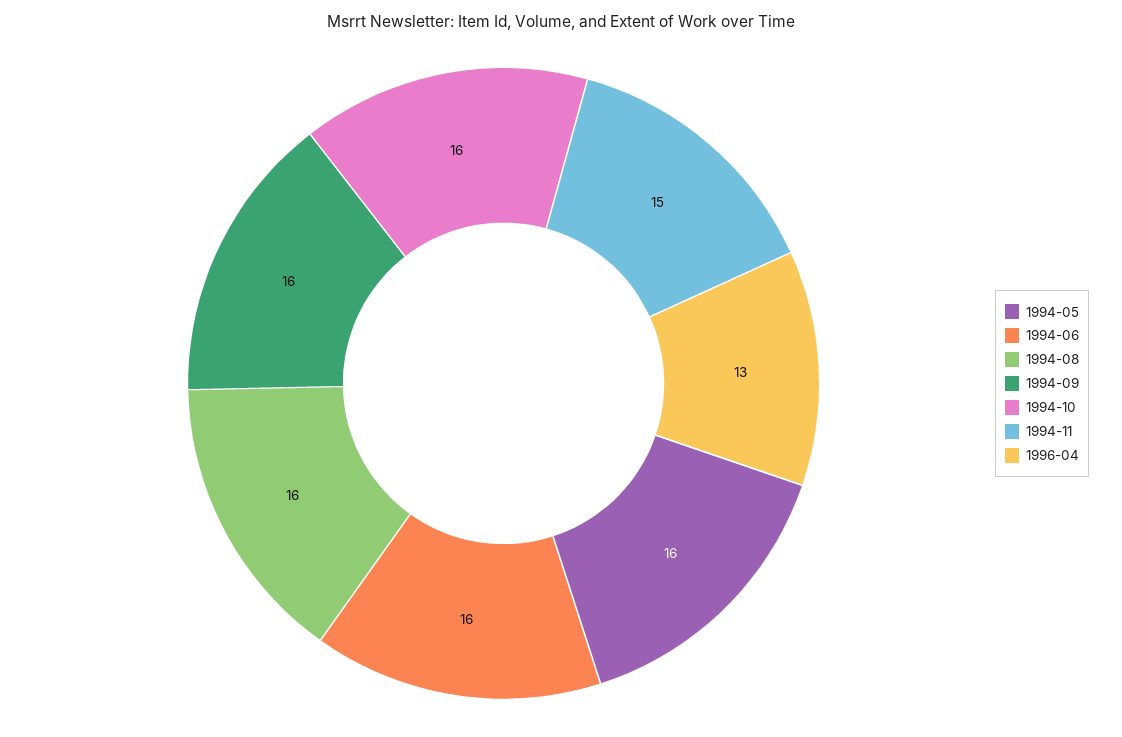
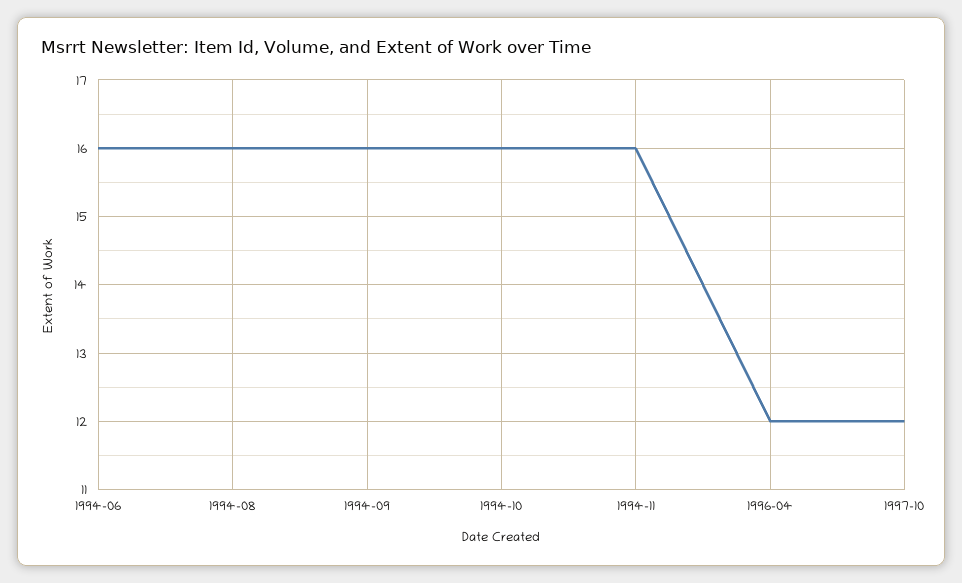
1994-05: 16 -> none
1994-11: 15 -> 16
1996-04: 13 -> 12
1997-10: none -> 12

